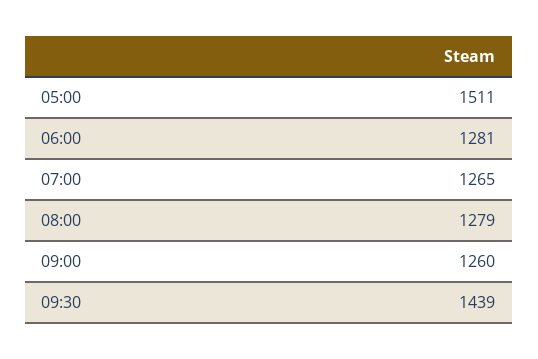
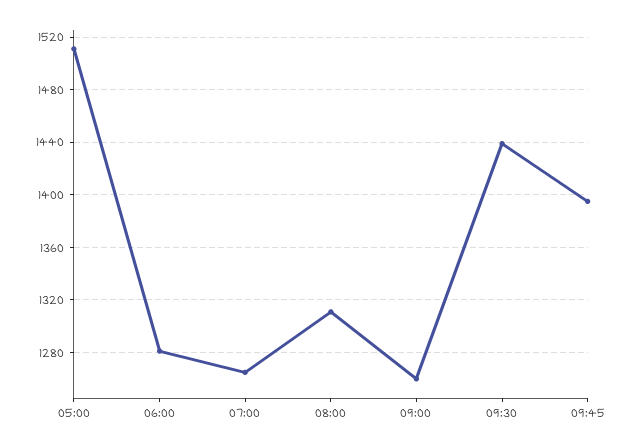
08:00: 1279 -> 1310
09:45: none -> 1395

